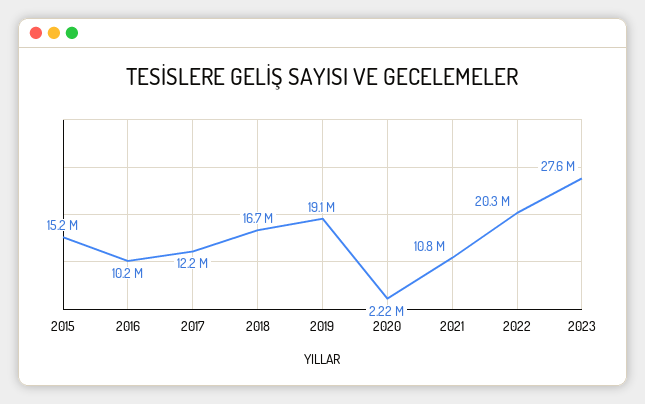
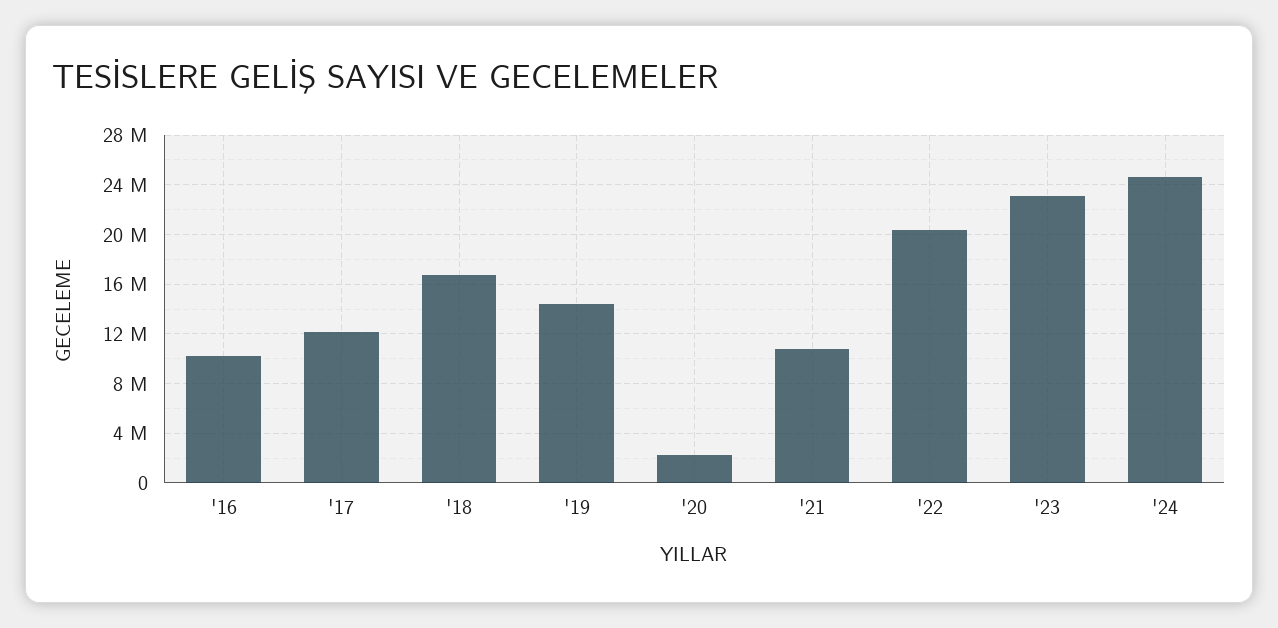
2015: 15200000 -> none
2019: 19100000 -> 14500000
2023: 27600000 -> 23000000
'24: none -> 24500000

